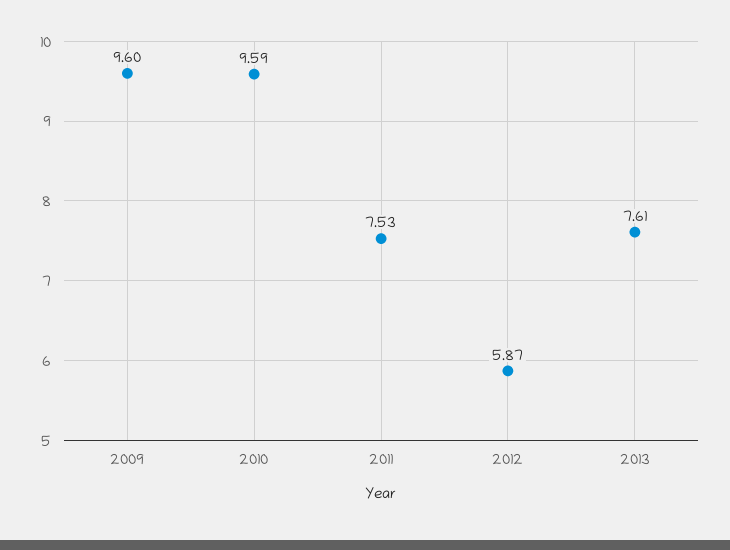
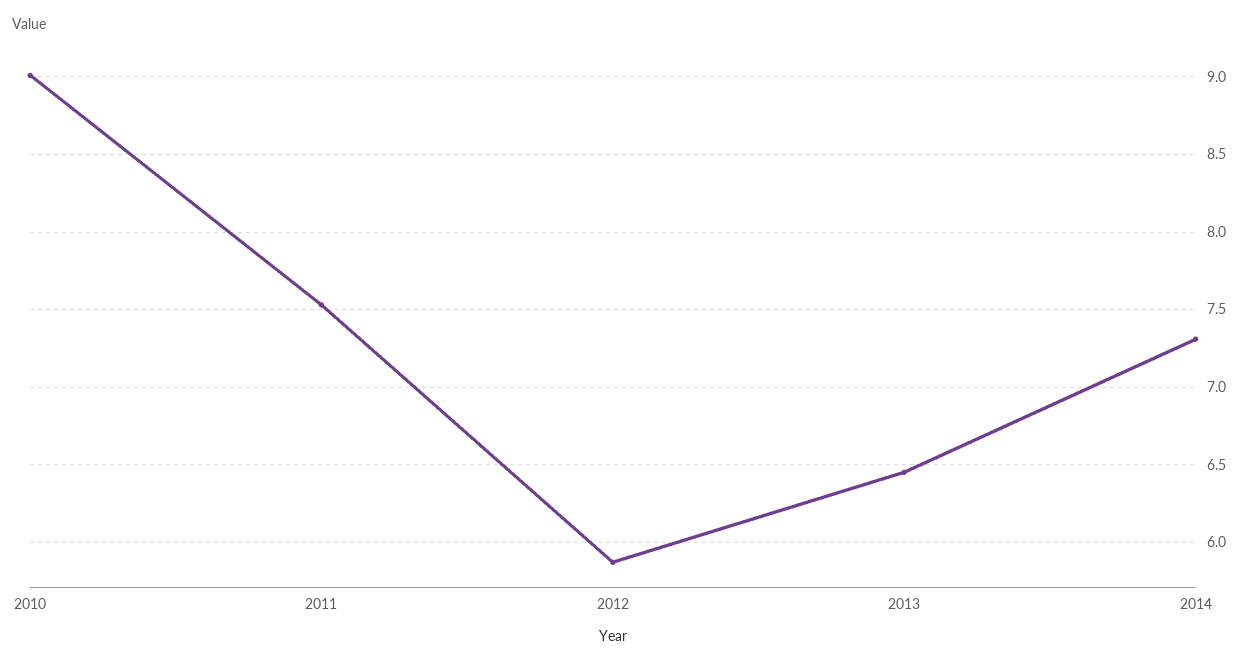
2009: 9.6 -> none
2010: 9.59 -> 9
2013: 7.61 -> 6.45
2014: none -> 7.3

